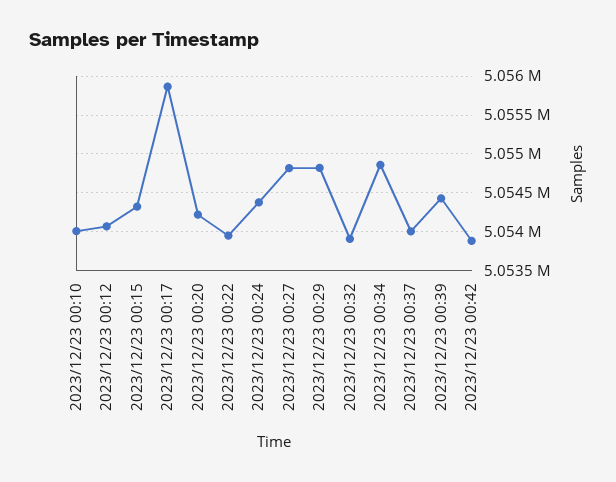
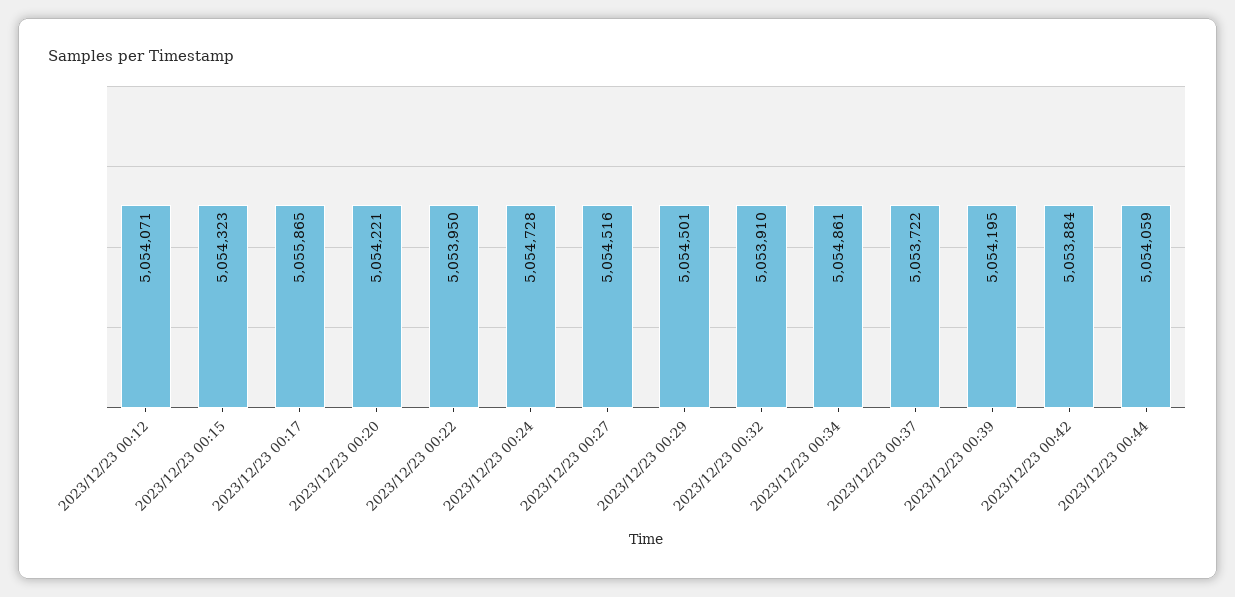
2023/12/23 00:10: 5054000 -> none
2023/12/23 00:24: 5054400 -> 5054728
2023/12/23 00:27: 5054800 -> 5054516
2023/12/23 00:29: 5054800 -> 5054501
2023/12/23 00:37: 5054000 -> 5053722
2023/12/23 00:39: 5054400 -> 5054195
2023/12/23 00:44: none -> 5054059

